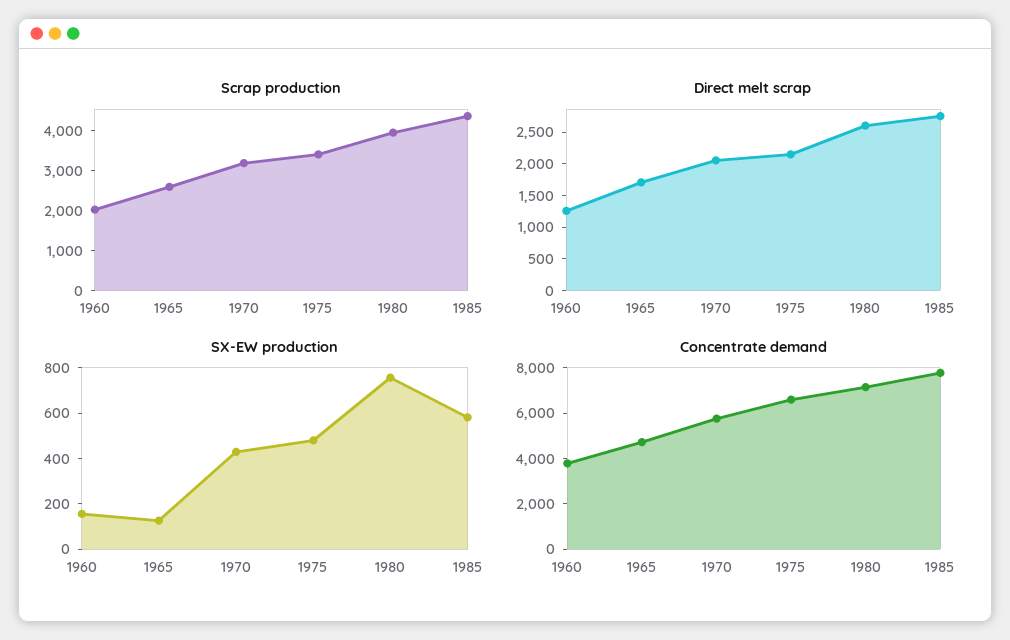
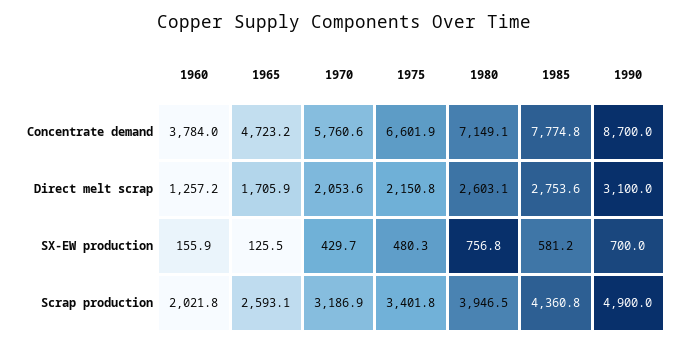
Concentrate demand, 1990: none -> 8700
Direct melt scrap, 1990: none -> 3100
SX-EW production, 1990: none -> 700
Scrap production, 1990: none -> 4900

